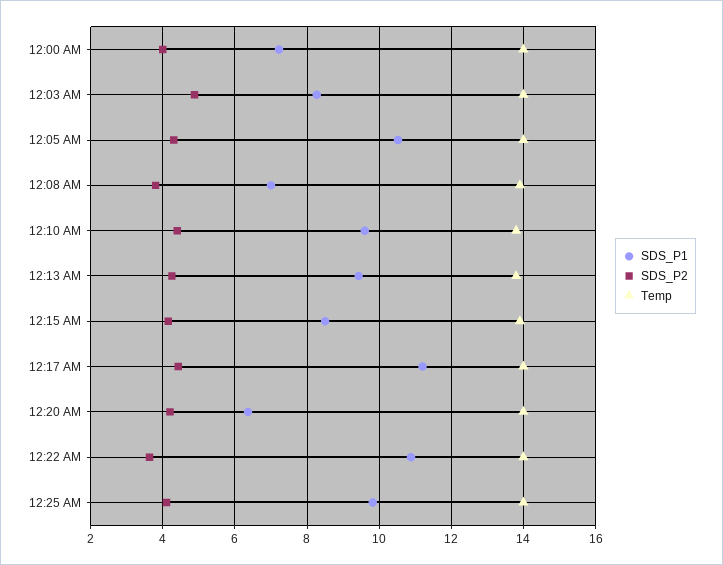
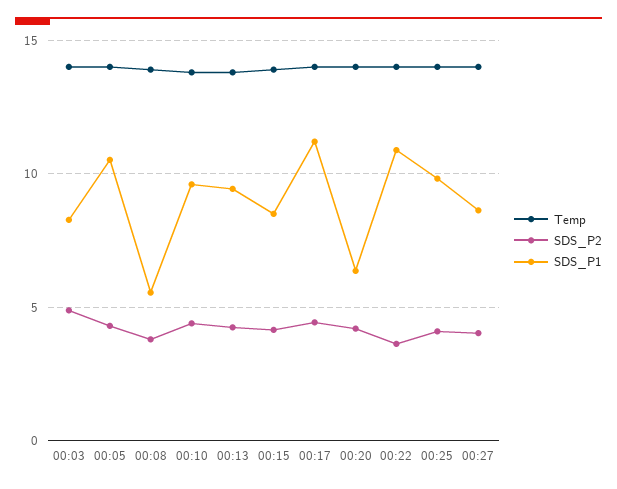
SDS_P1, 12:00 AM: 7.2 -> none
SDS_P2, 12:00 AM: 4 -> none
Temp, 12:00 AM: 14 -> none
SDS_P1, 12:08 AM: 7 -> 5.5
Temp, 00:27: none -> 14
SDS_P2, 00:27: none -> 4
SDS_P1, 00:27: none -> 8.5

